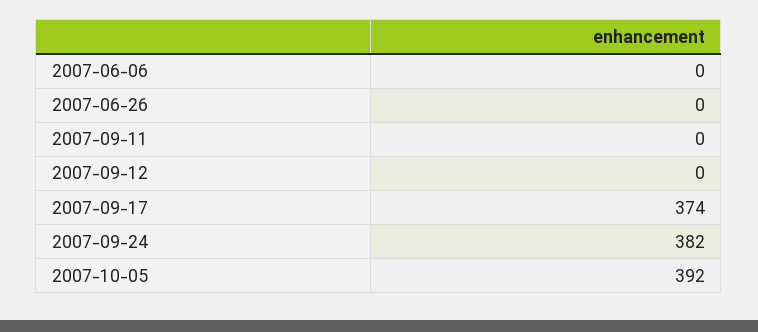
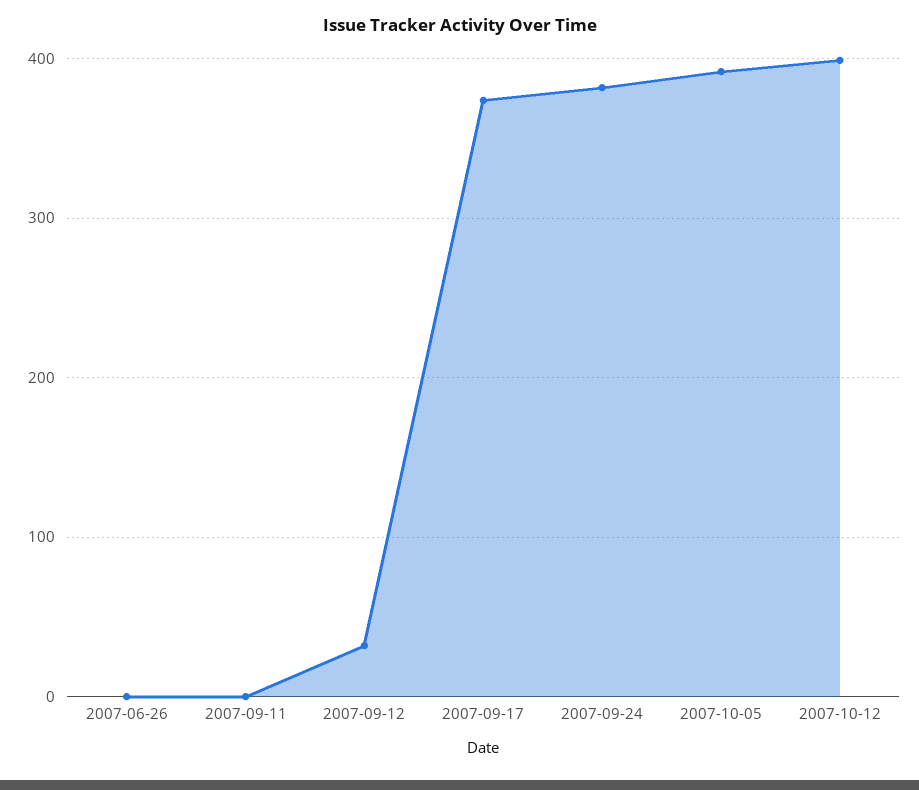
2007-06-06: 0 -> none
2007-09-12: 0 -> 30
2007-10-12: none -> 400

